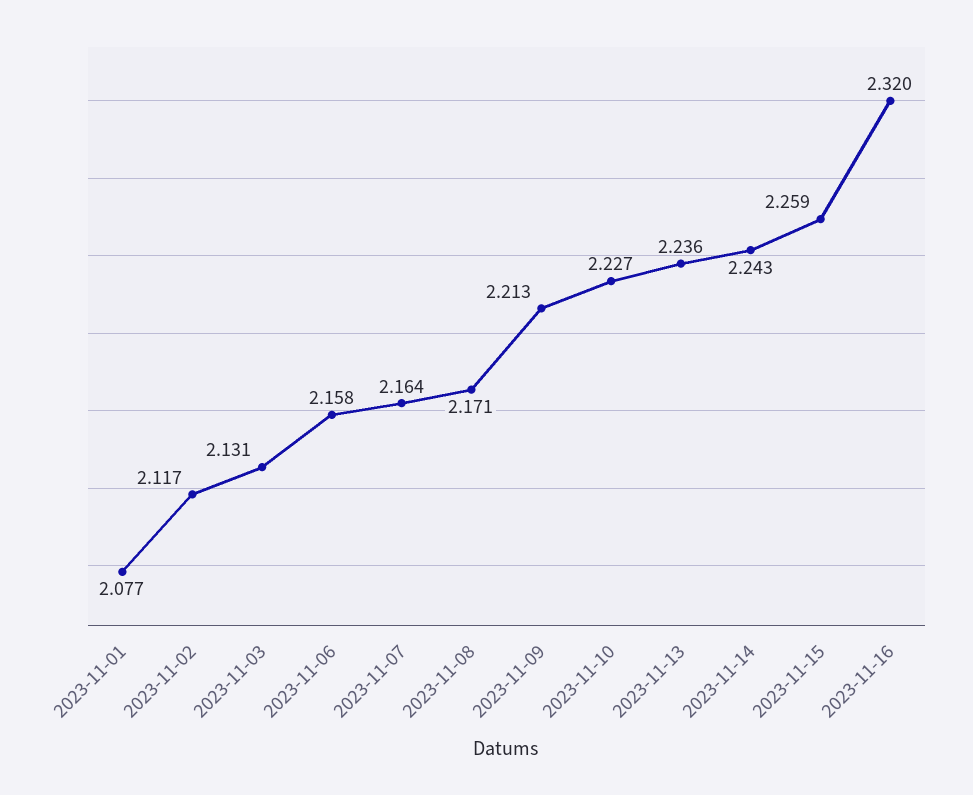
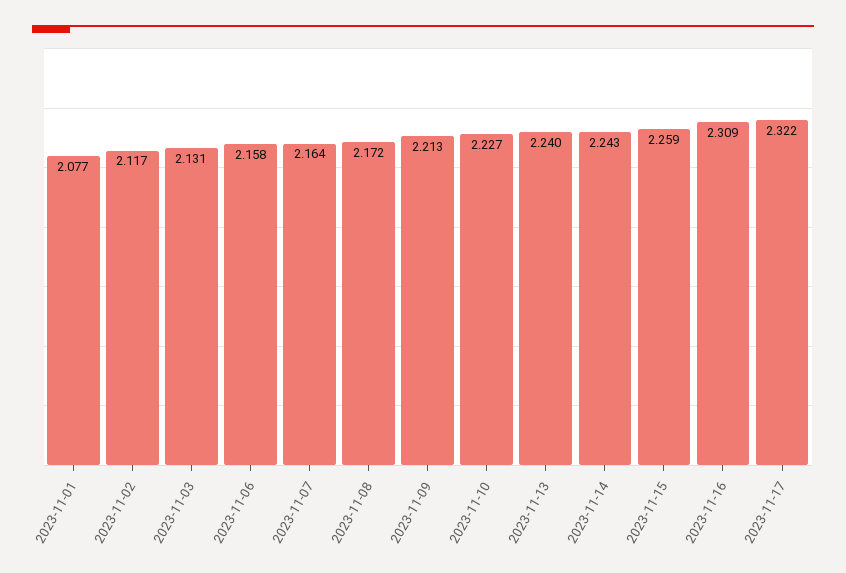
2023-11-08: 2.171 -> 2.172
2023-11-13: 2.236 -> 2.24
2023-11-16: 2.32 -> 2.309
2023-11-17: none -> 2.322

